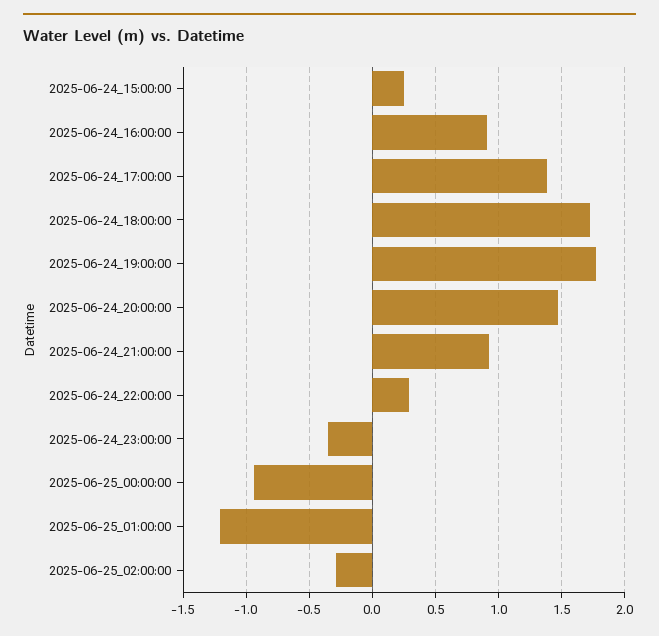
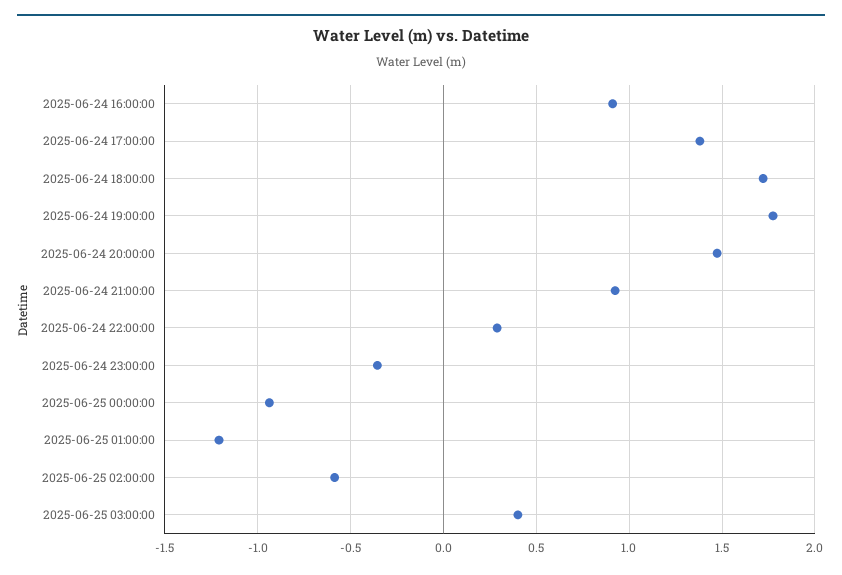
2025-06-24_15:00:00: 0.25 -> none
2025-06-25_02:00:00: -0.3 -> -0.6
2025-06-25 03:00:00: none -> 0.4

